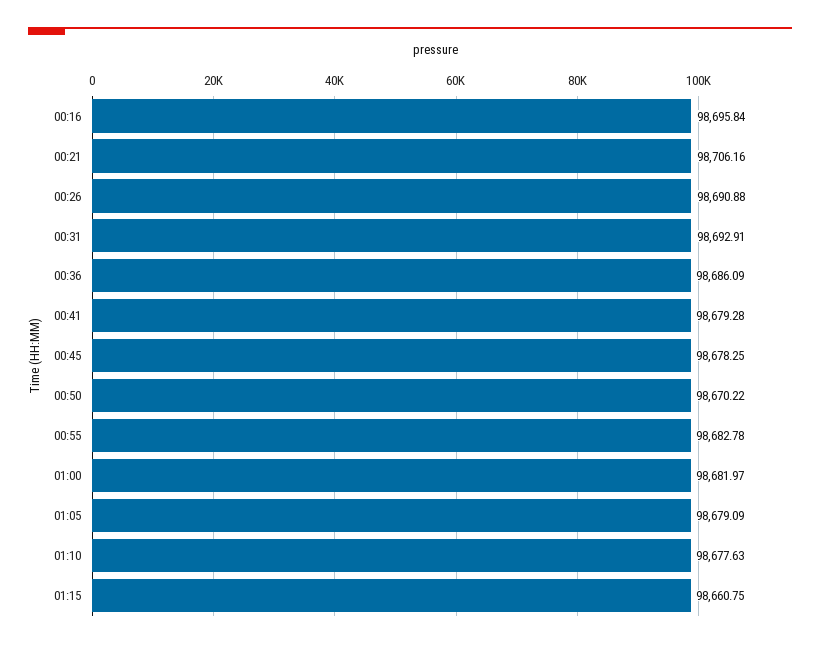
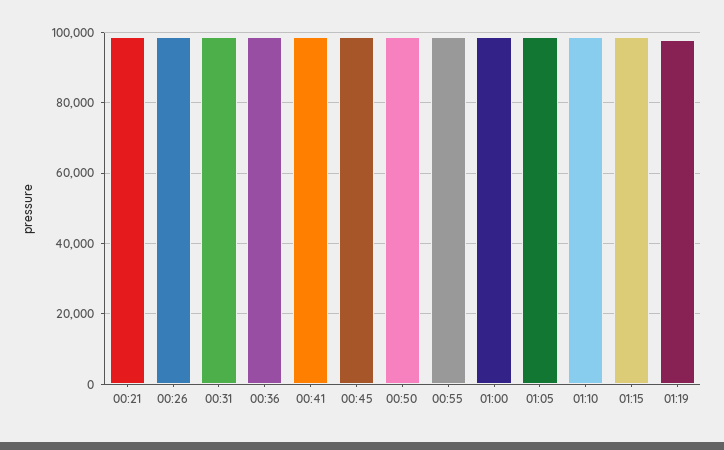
00:16: 98695.84 -> none
01:19: none -> 98000

